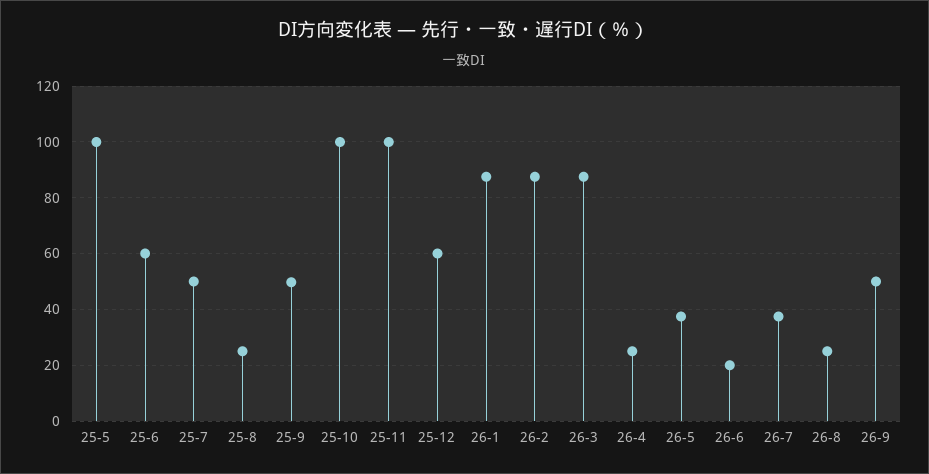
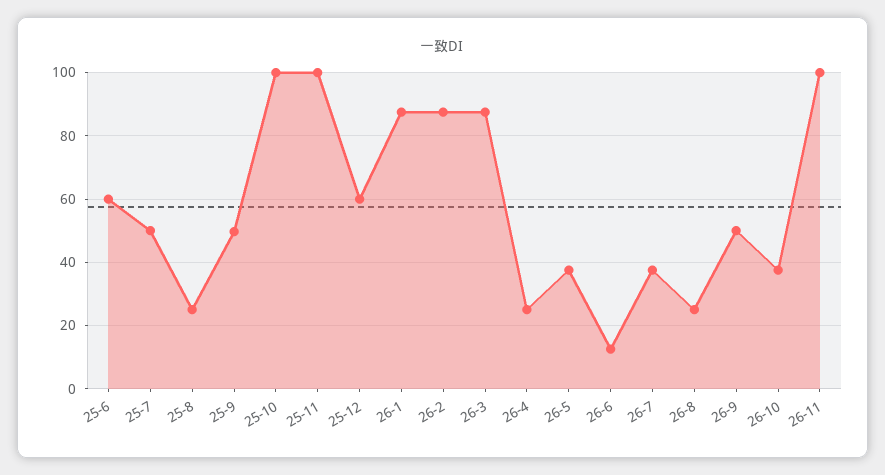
25-5: 100 -> none
26-6: 20 -> 12
26-10: none -> 38
26-11: none -> 100

